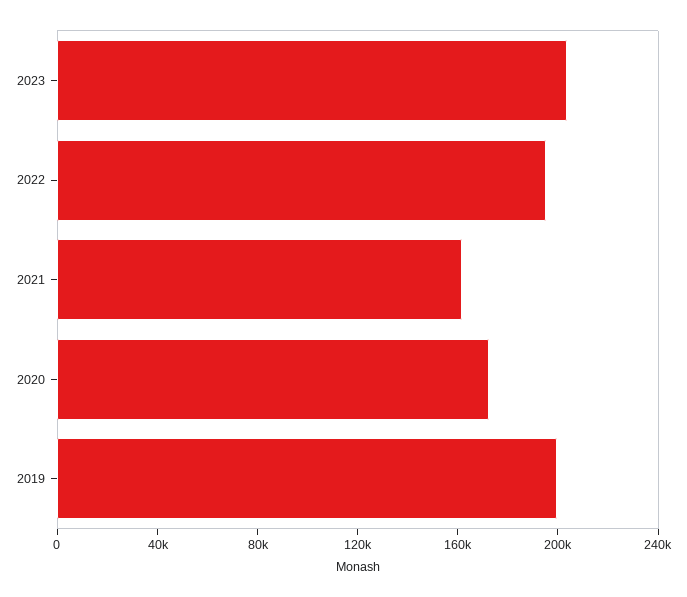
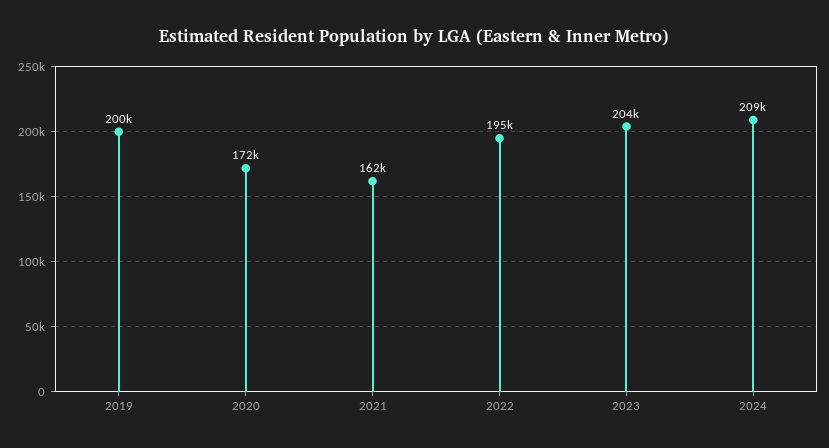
2024: none -> 209000

